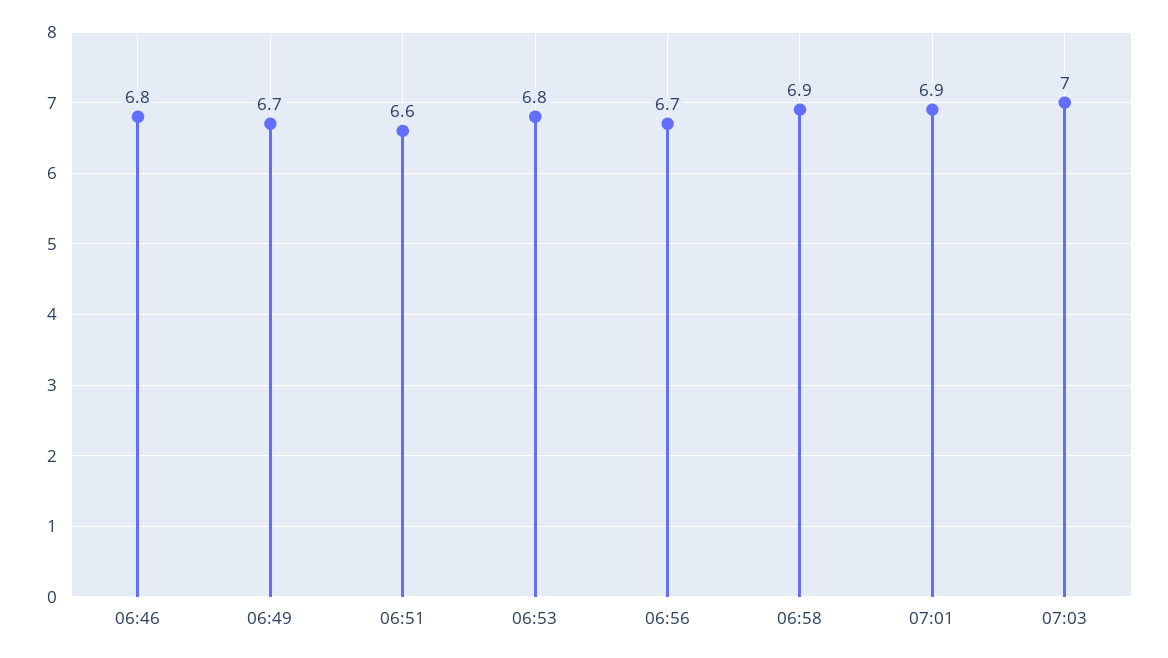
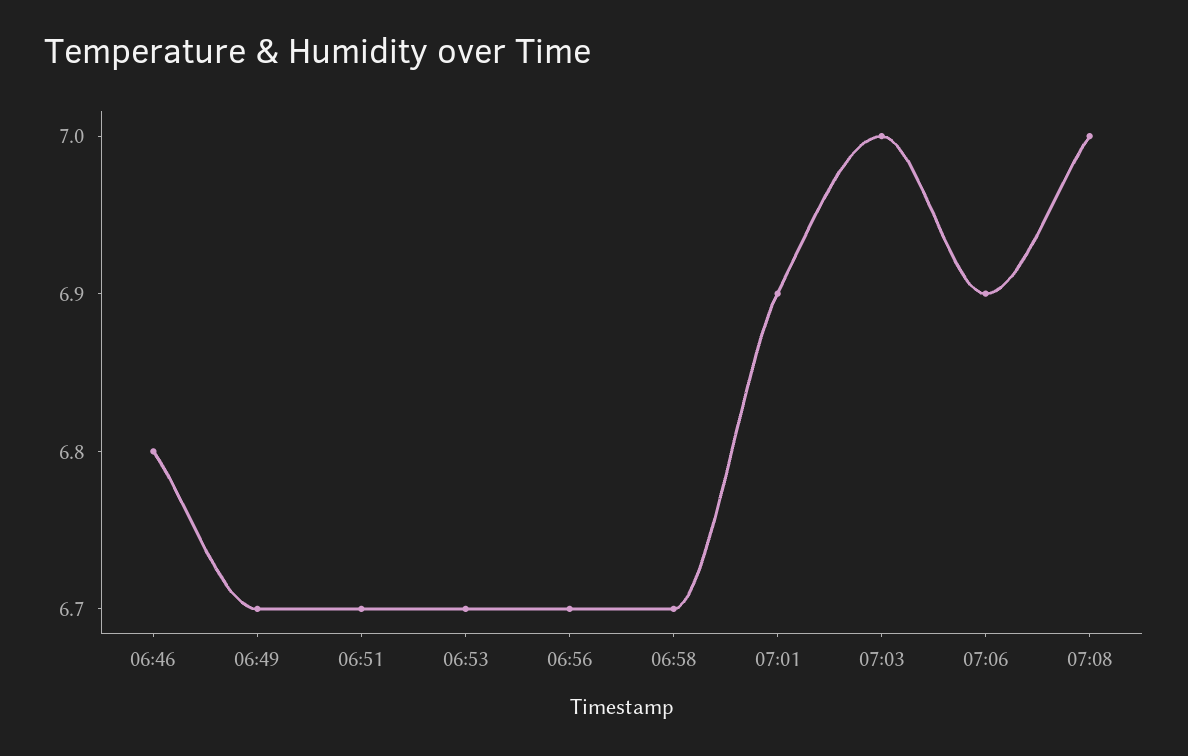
06:51: 6.6 -> 6.7
06:53: 6.8 -> 6.7
06:58: 6.9 -> 6.7
07:06: none -> 6.9
07:08: none -> 7

